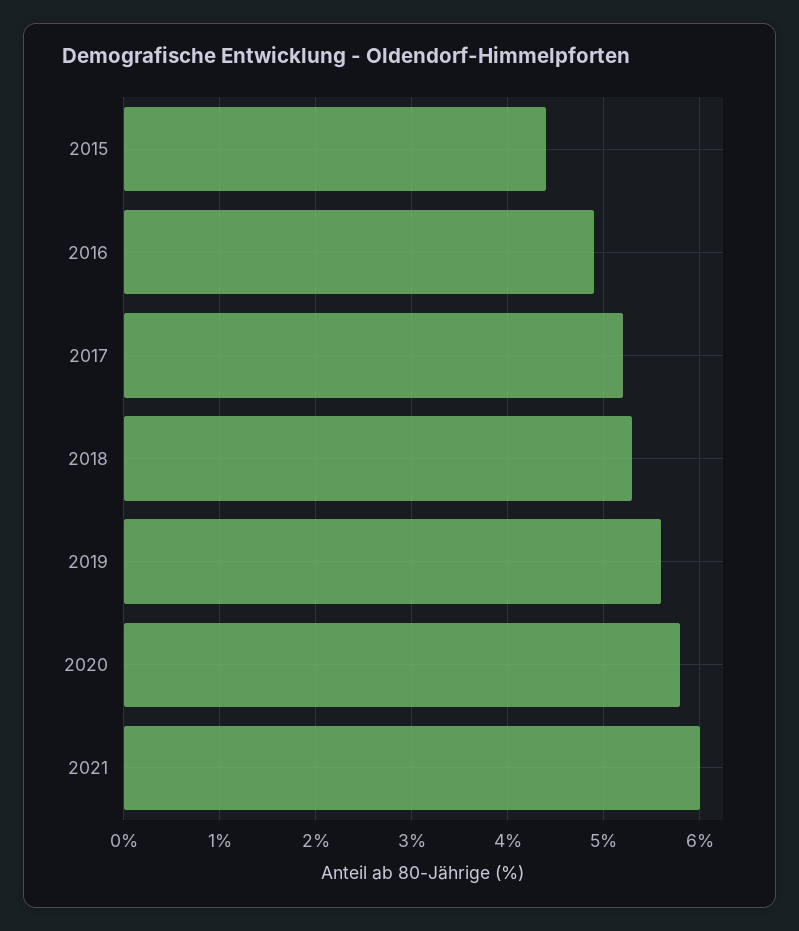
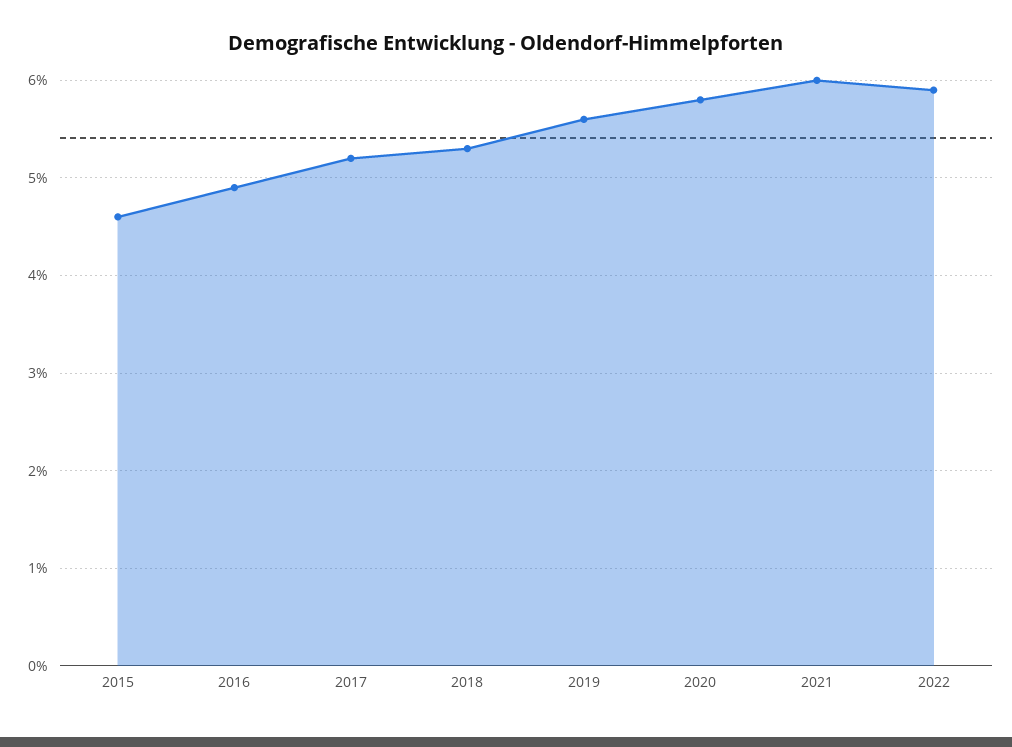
2015: 4.4 -> 4.6
2022: none -> 5.9

